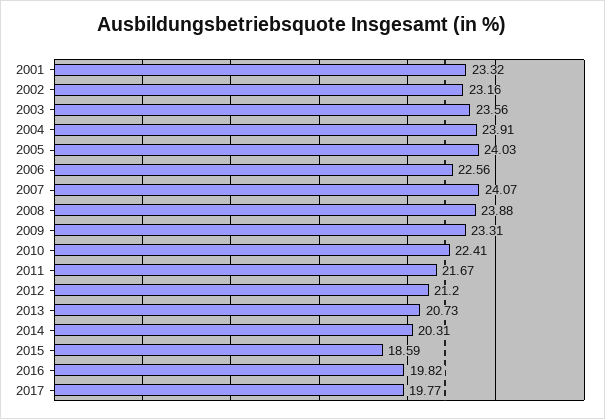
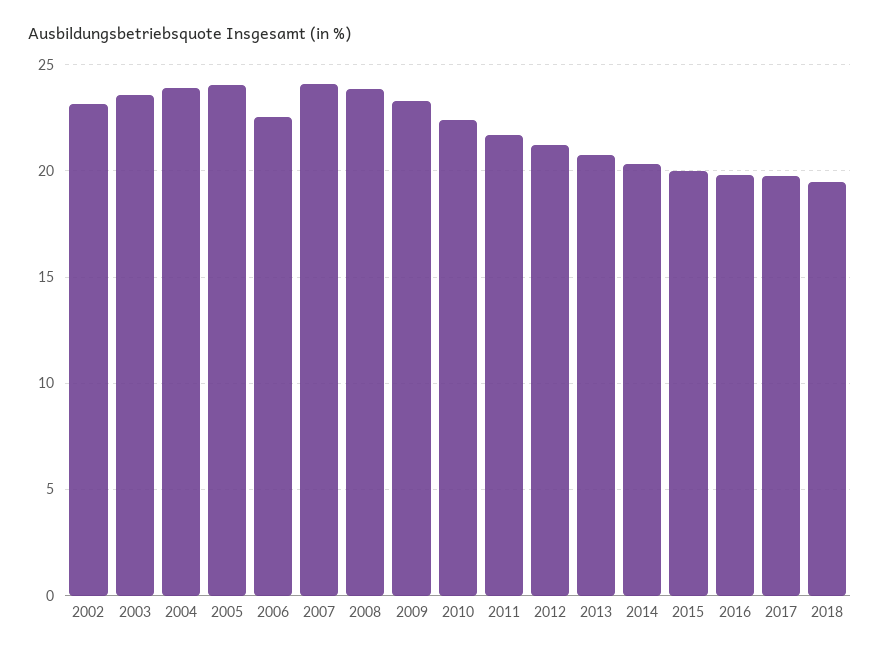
2001: 23.32 -> none
2015: 18.59 -> 20
2018: none -> 19.5

